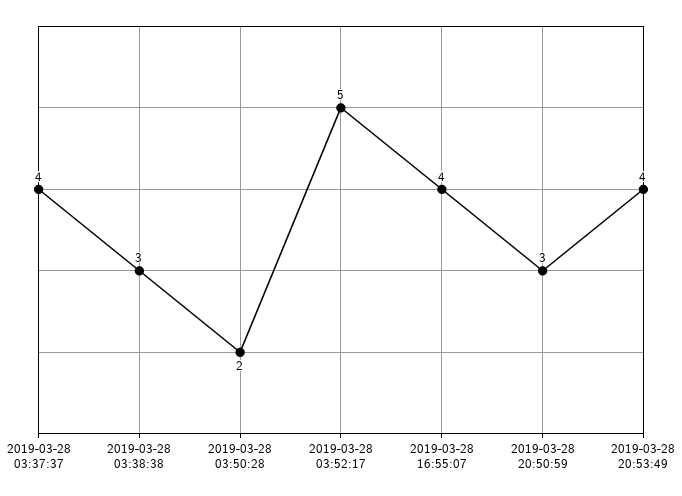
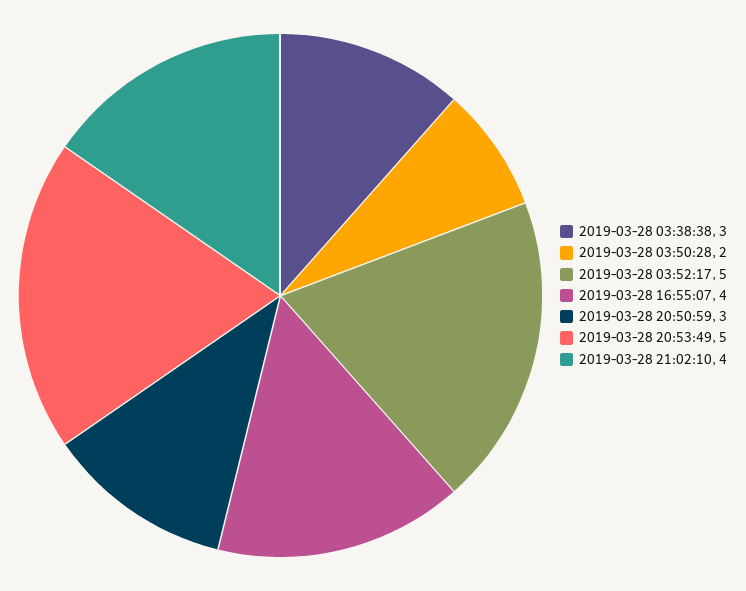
2019-03-28 03:37:37: 4 -> none
2019-03-28 20:53:49: 4 -> 5
2019-03-28 21:02:10: none -> 4

